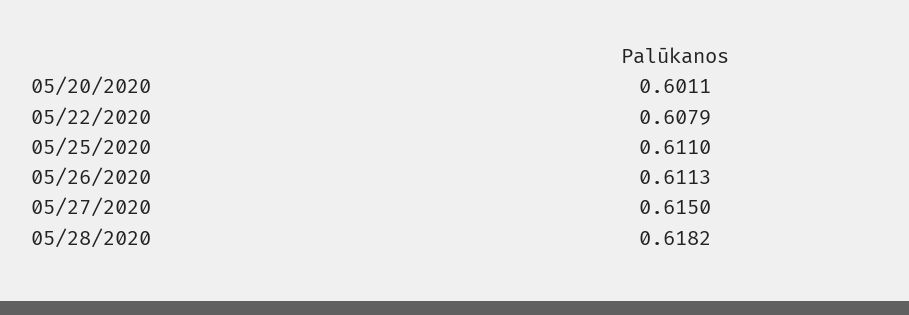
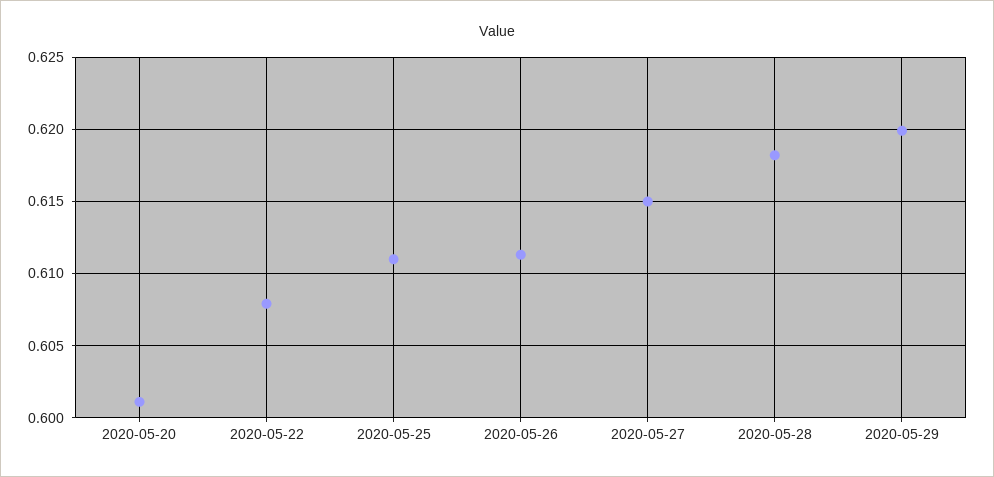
2020-05-29: none -> 0.62

